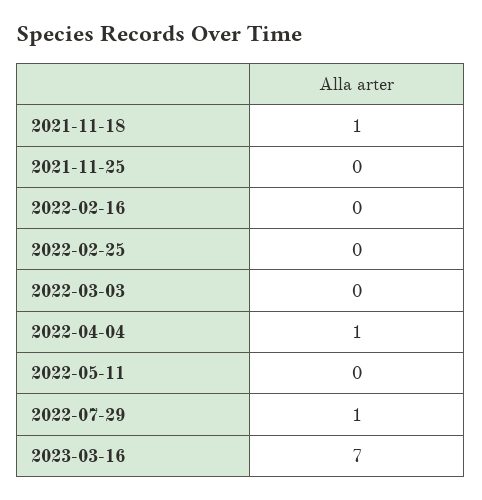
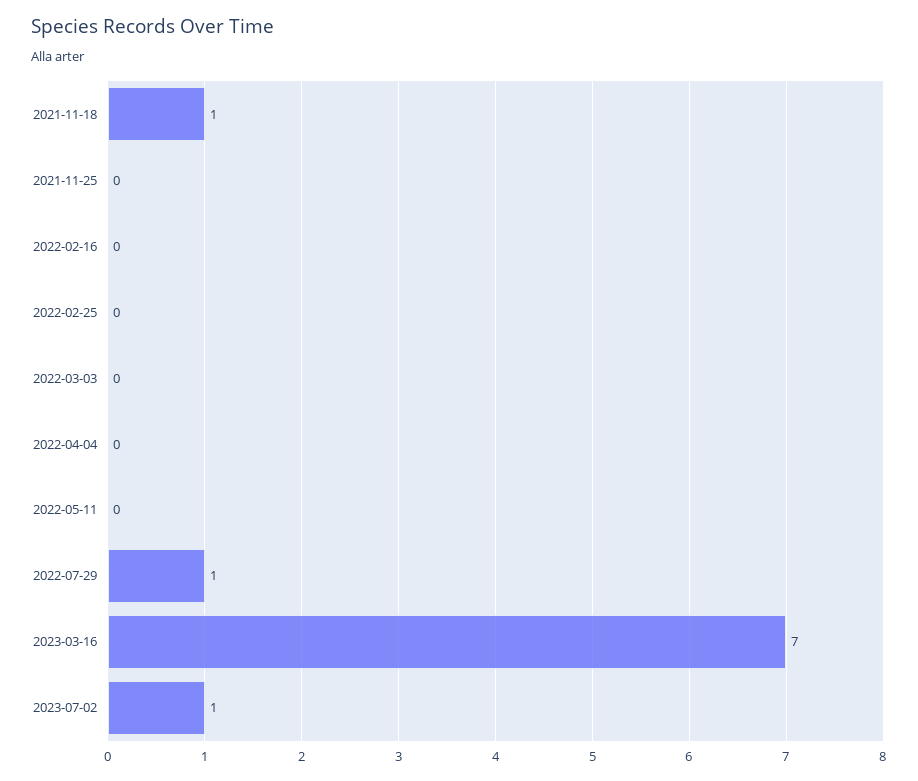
2022-04-04: 1 -> 0
2023-07-02: none -> 1

